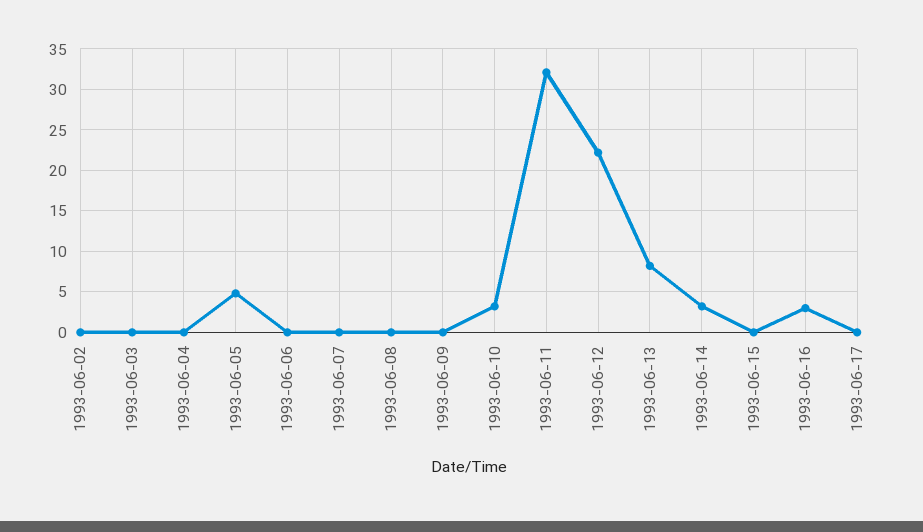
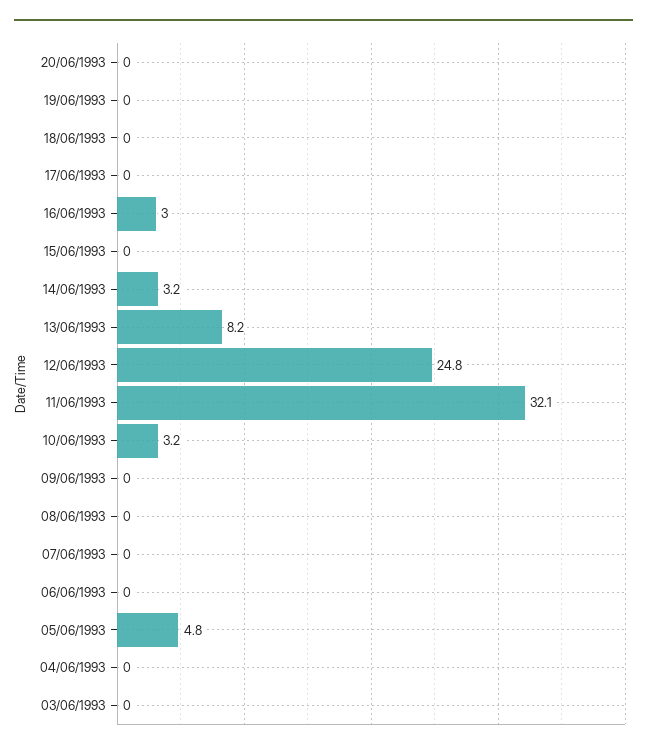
1993-06-02: 0 -> none
1993-06-12: 22 -> 24.8
20/06/1993: none -> 0
19/06/1993: none -> 0
18/06/1993: none -> 0

